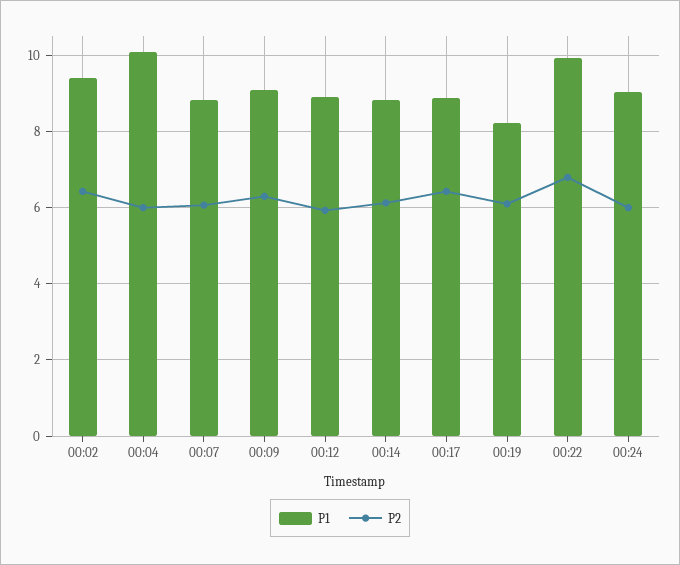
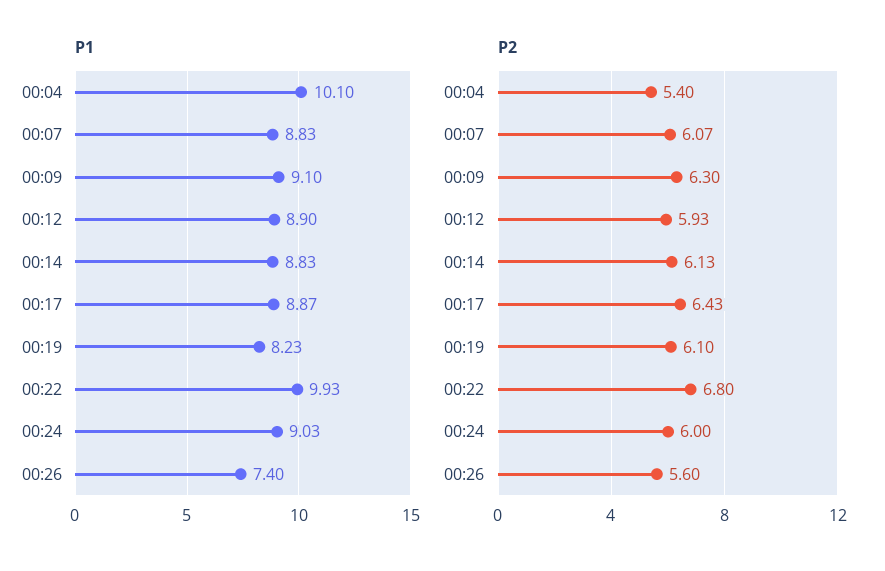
P1, 00:02: 9.4 -> none
P2, 00:02: 6.4 -> none
P2, 00:04: 6 -> 5.4
P1, 00:26: none -> 7.4
P2, 00:26: none -> 5.6

